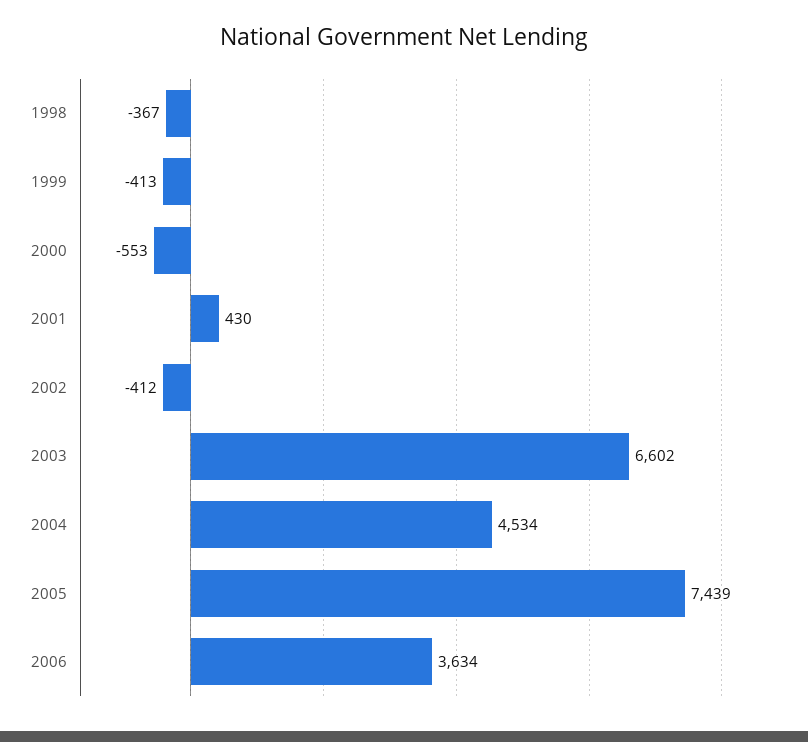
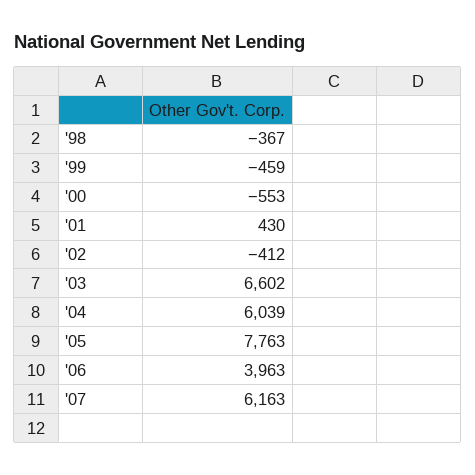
1999: -413 -> -459
2004: 4534 -> 6039
2005: 7439 -> 7763
2006: 3634 -> 3963
'07: none -> 6163

